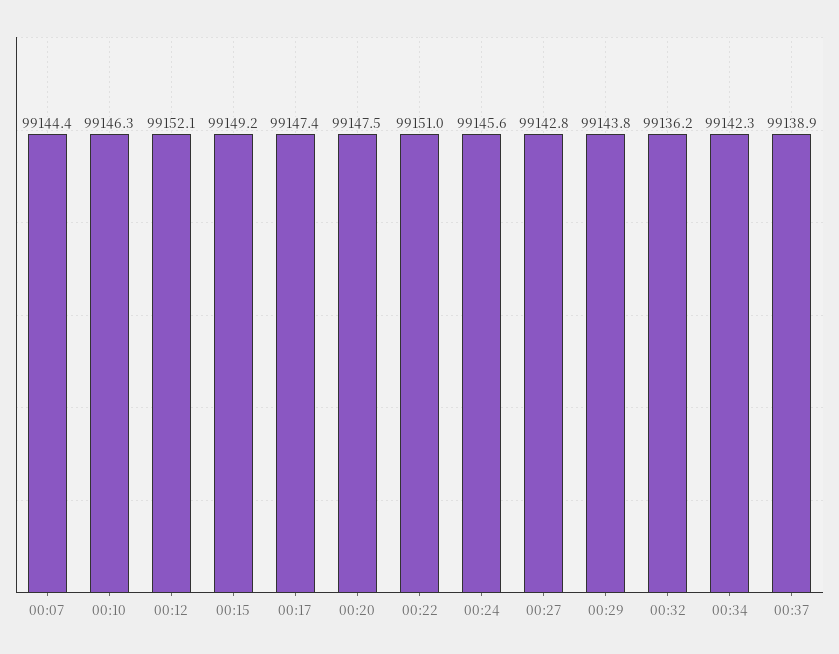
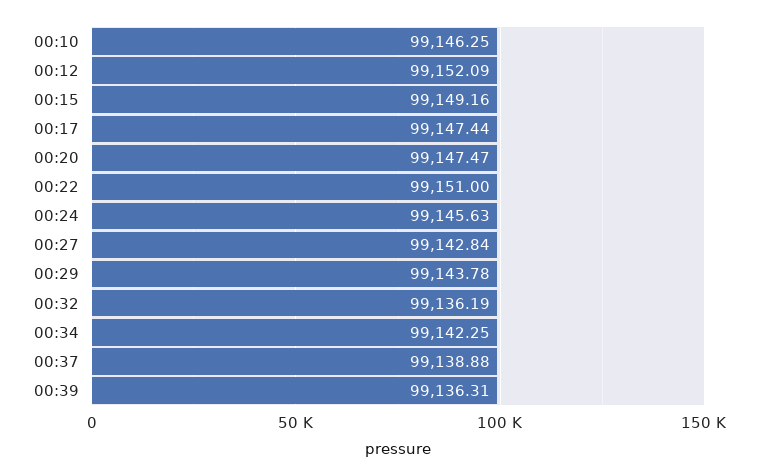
00:07: 99144.4 -> none
00:39: none -> 99136.31

